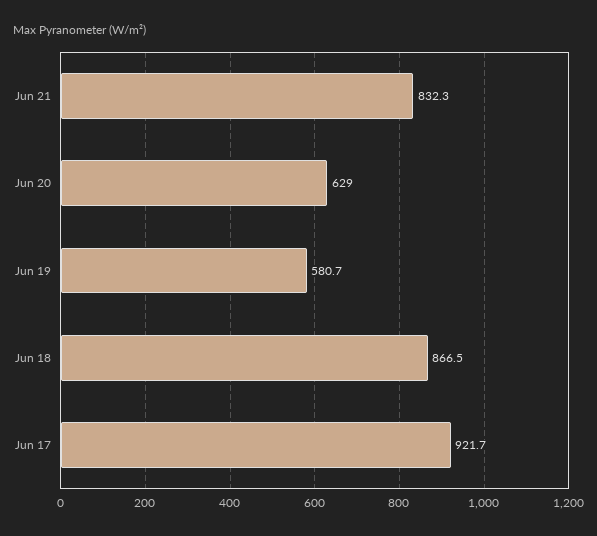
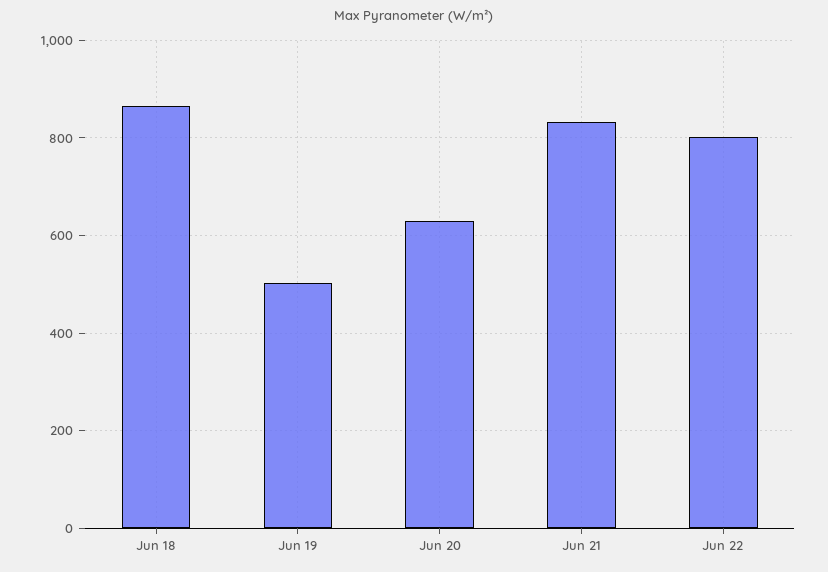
Jun 19: 580.7 -> 500
Jun 17: 921.7 -> none
Jun 22: none -> 800

